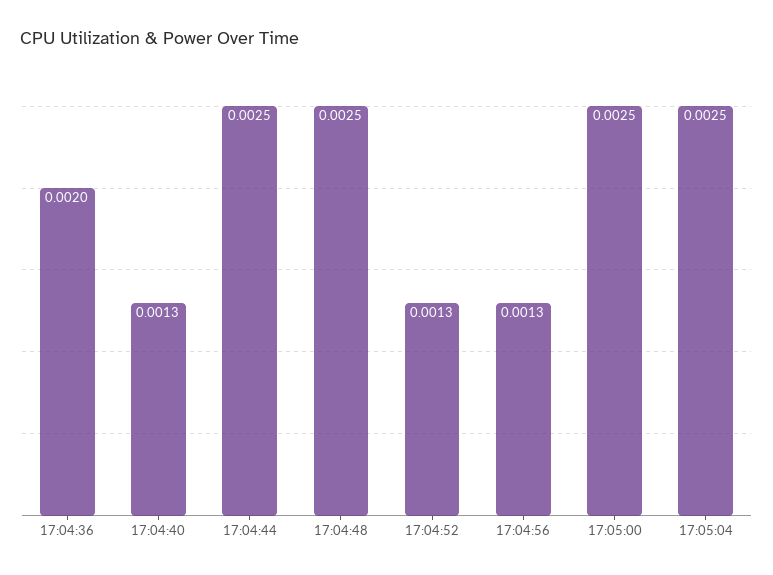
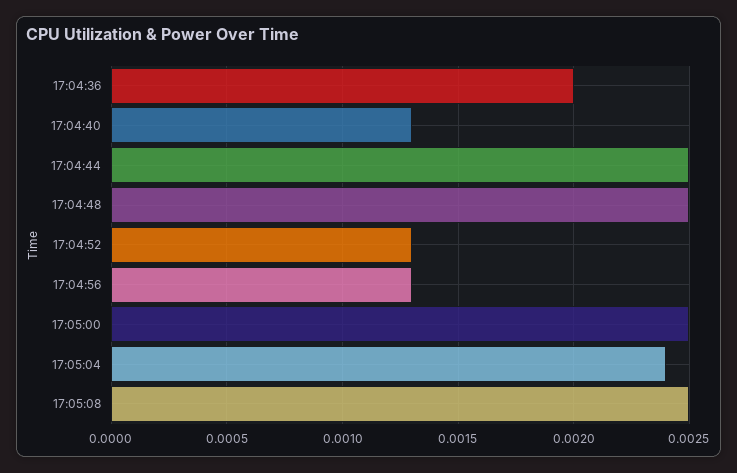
17:05:04: 0.0025 -> 0.0024
17:05:08: none -> 0.0025

